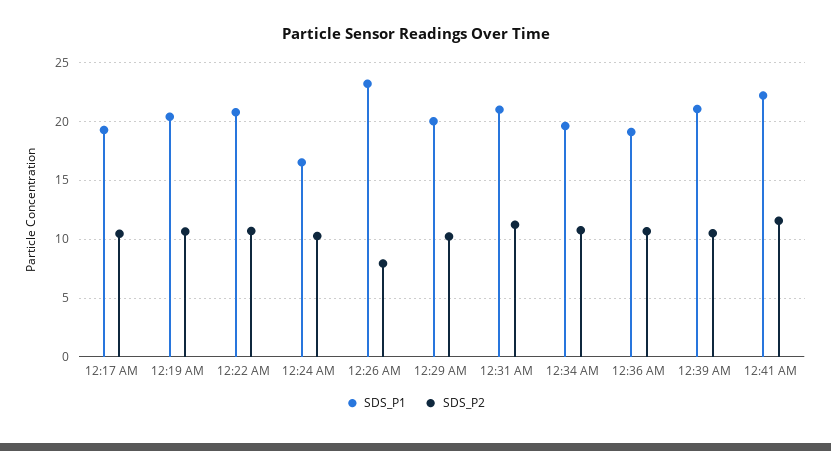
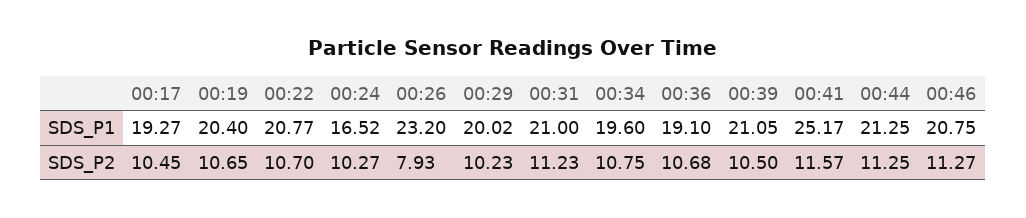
SDS_P1, 12:41 AM: 22 -> 25.17
SDS_P1, 00:44: none -> 21.25
SDS_P1, 00:46: none -> 20.75
SDS_P2, 00:44: none -> 11.25
SDS_P2, 00:46: none -> 11.27

